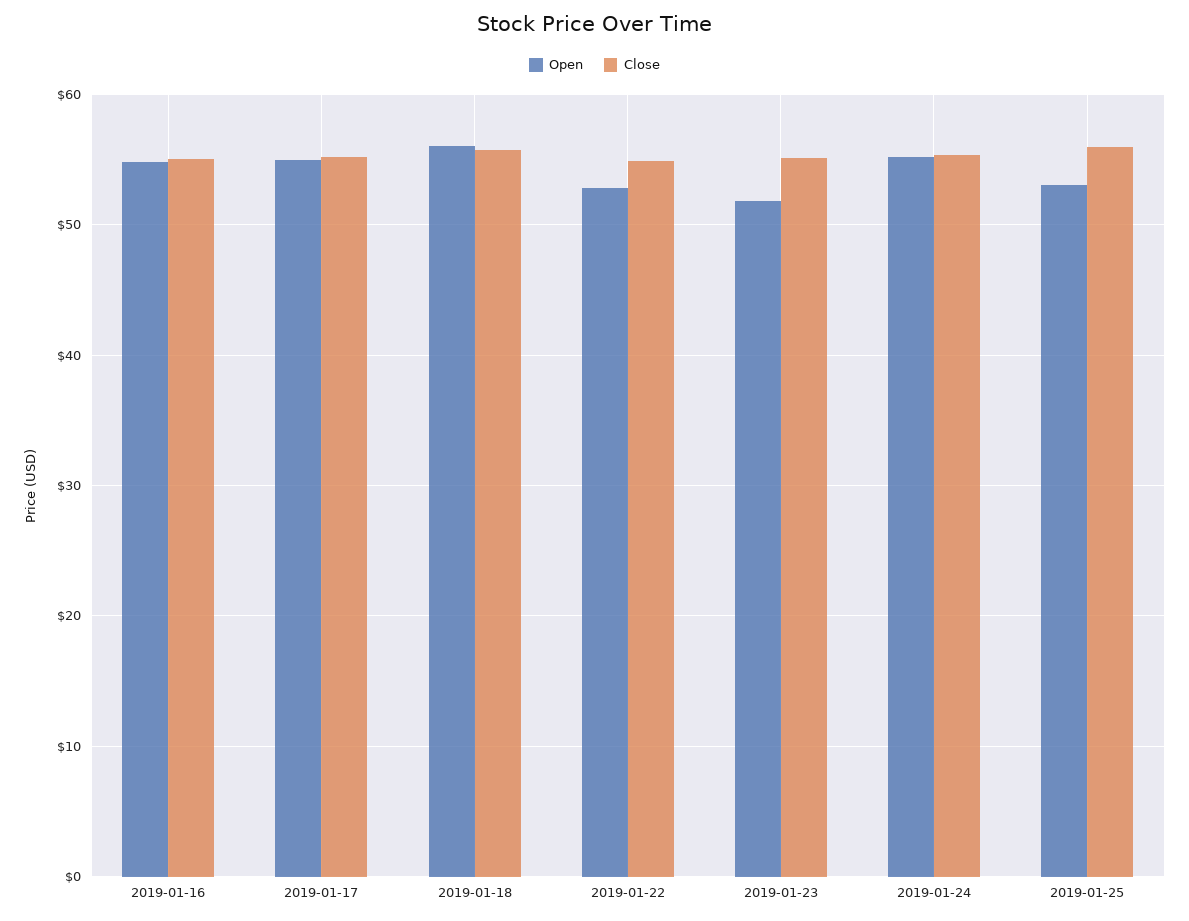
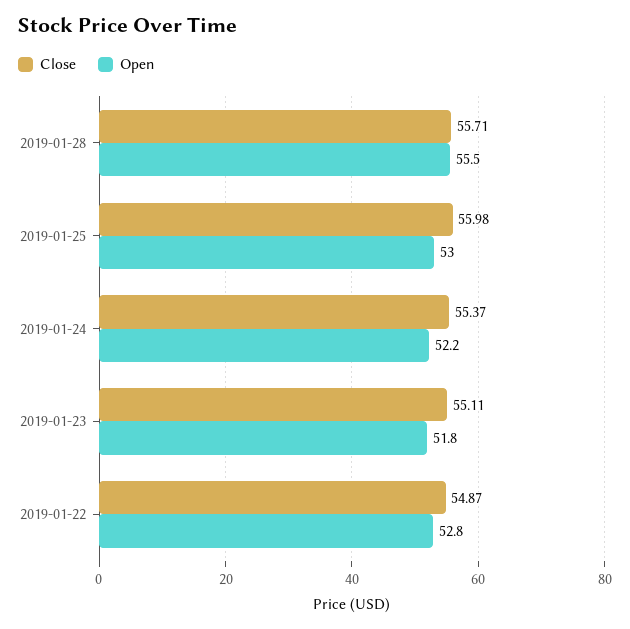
Open, 2019-01-16: 55 -> none
Close, 2019-01-16: 55 -> none
Open, 2019-01-17: 55 -> none
Close, 2019-01-17: 55 -> none
Open, 2019-01-18: 56 -> none
Close, 2019-01-18: 56 -> none
Open, 2019-01-24: 55 -> 52.2
Close, 2019-01-28: none -> 55.71
Open, 2019-01-28: none -> 55.5

